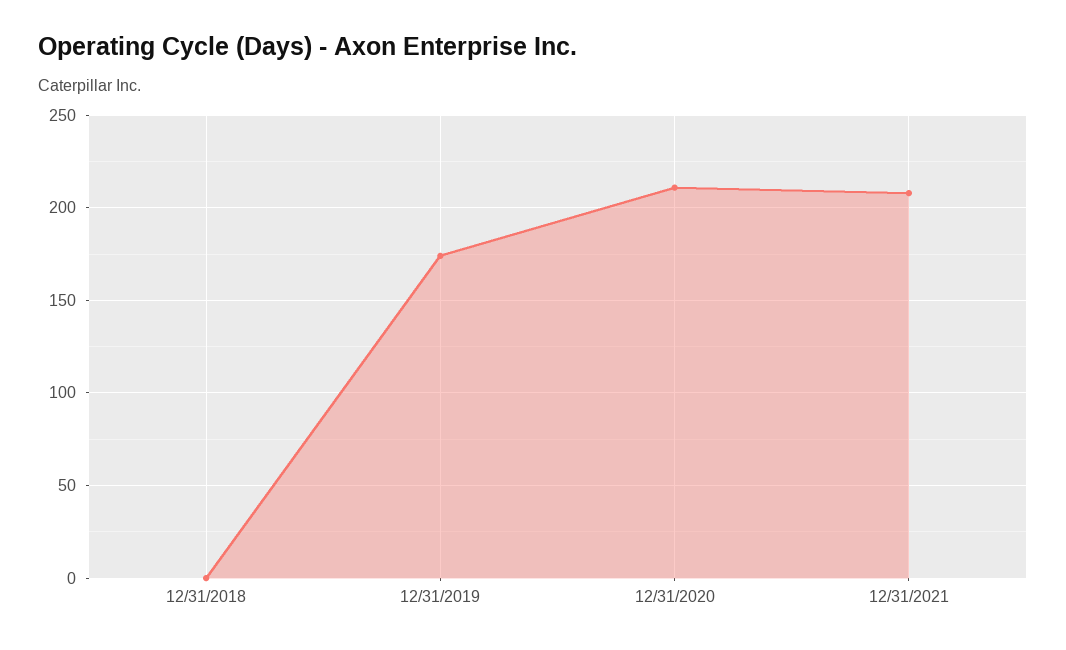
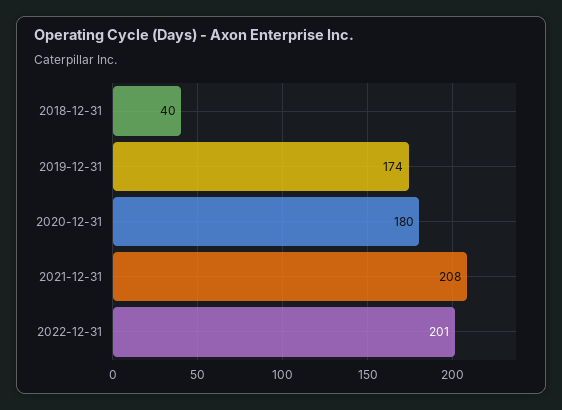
12/31/2018: 0 -> 40
12/31/2020: 210 -> 180
2022-12-31: none -> 201

